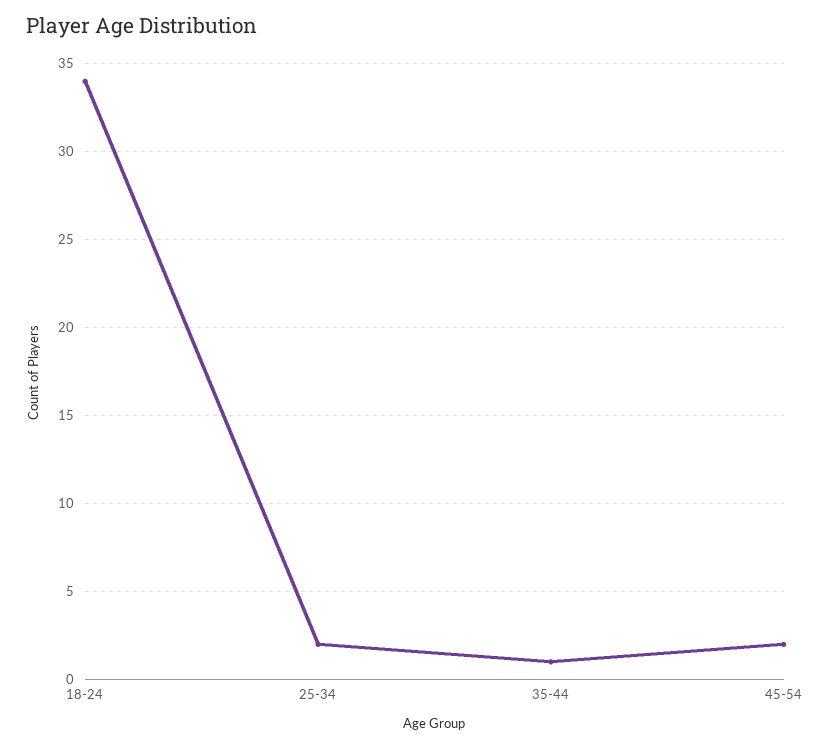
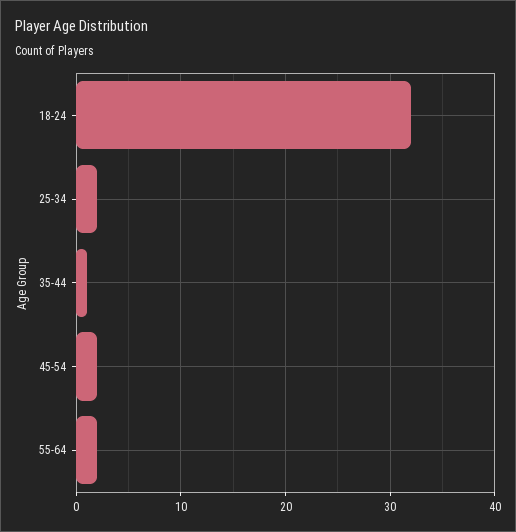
18-24: 34 -> 32
55-64: none -> 2

